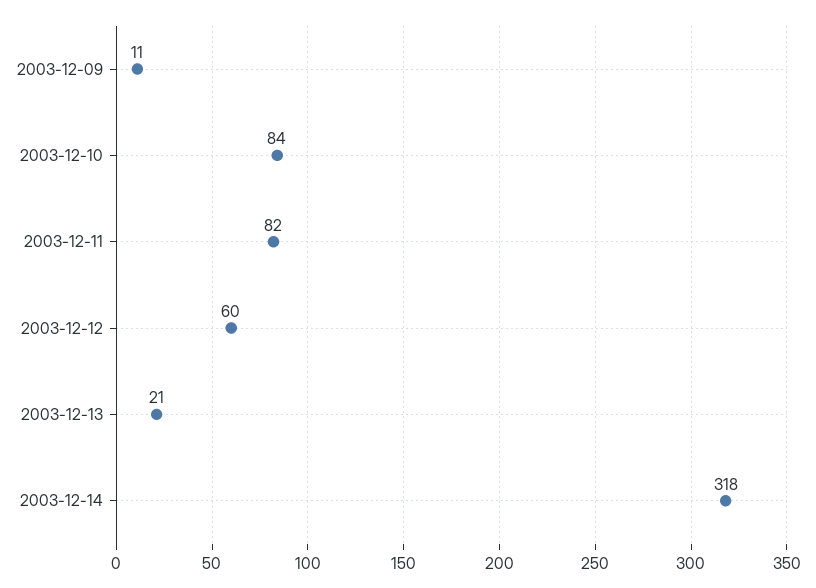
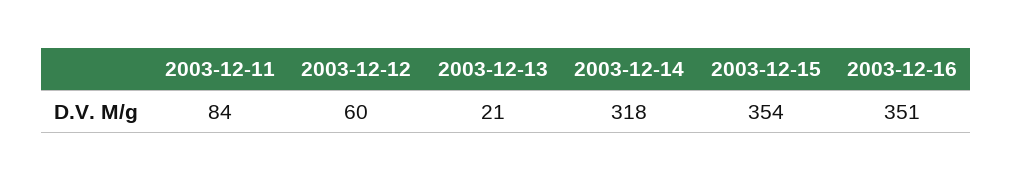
2003-12-09: 11 -> none
2003-12-10: 84 -> none
2003-12-11: 82 -> 84
2003-12-15: none -> 354
2003-12-16: none -> 351

